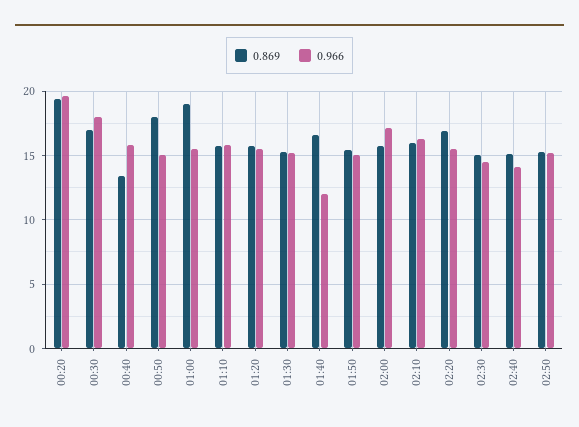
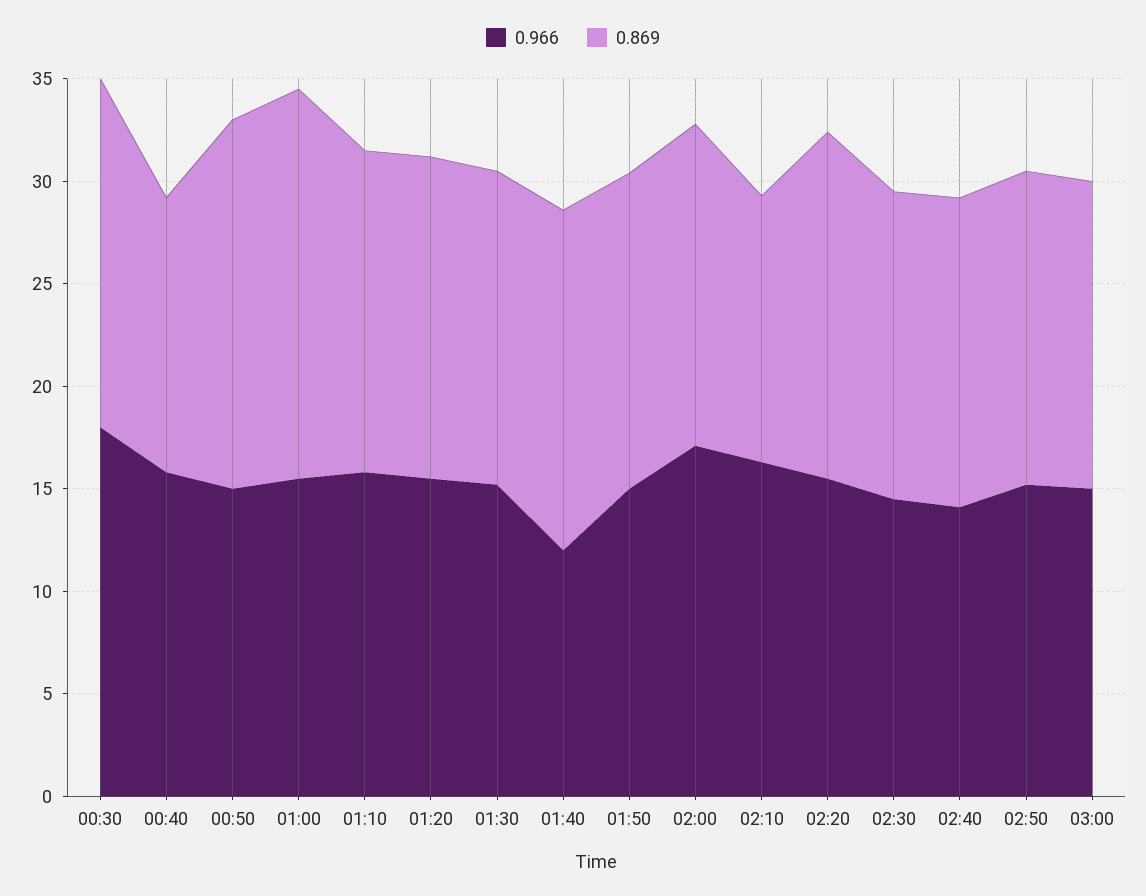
0.869, 00:20: 19.5 -> none
0.966, 00:20: 19.5 -> none
0.869, 02:10: 16 -> 13
0.966, 03:00: none -> 15
0.869, 03:00: none -> 15

